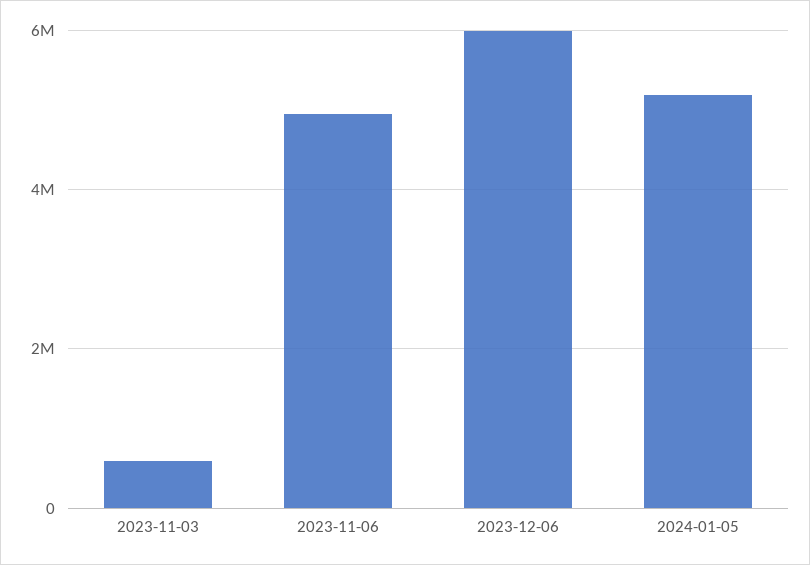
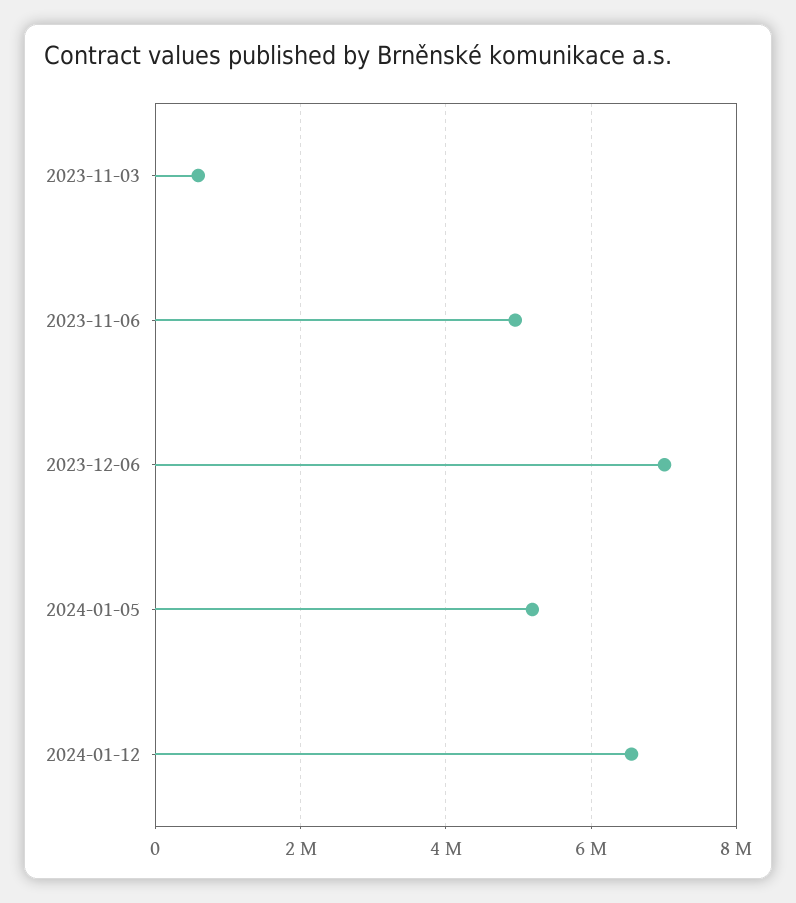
2023-12-06: 6000000 -> 7000000
2024-01-12: none -> 6600000

